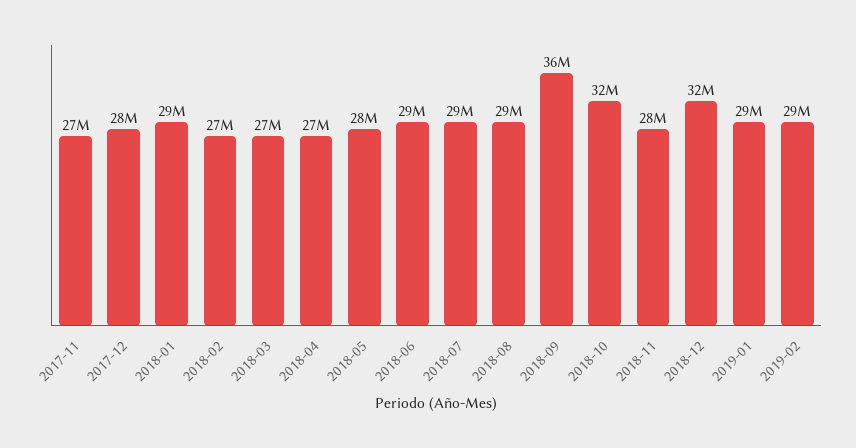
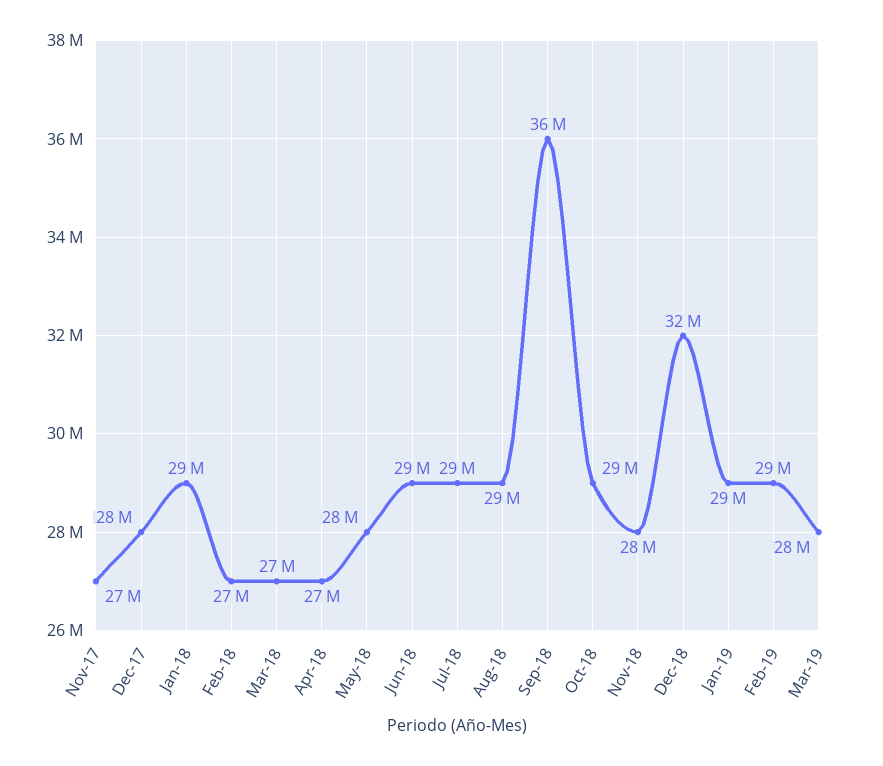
2018-10: 32000000 -> 29000000
Mar-19: none -> 28000000

